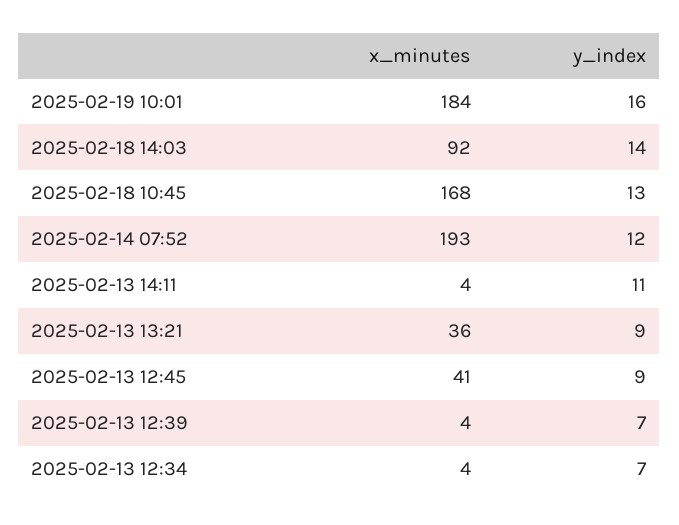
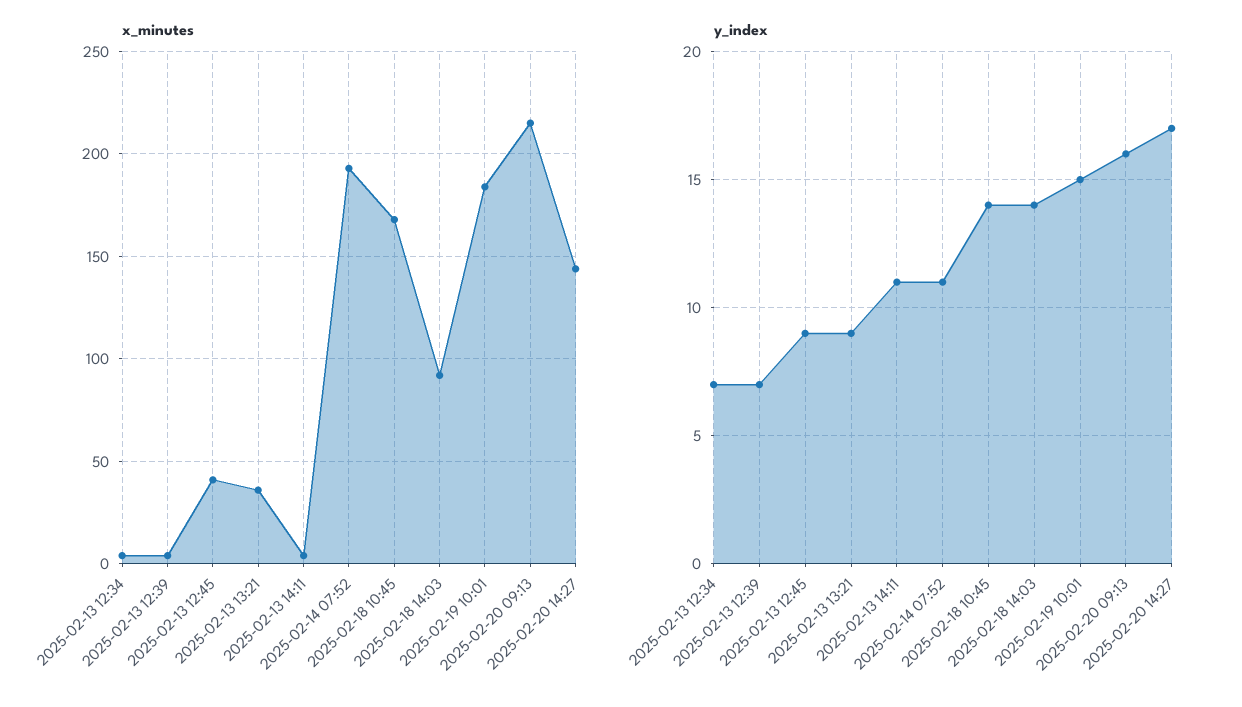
y_index, 2025-02-19 10:01: 16 -> 15
y_index, 2025-02-18 10:45: 13 -> 14
y_index, 2025-02-14 07:52: 12 -> 11
x_minutes, 2025-02-20 09:13: none -> 215
x_minutes, 2025-02-20 14:27: none -> 145
y_index, 2025-02-20 09:13: none -> 16
y_index, 2025-02-20 14:27: none -> 17

